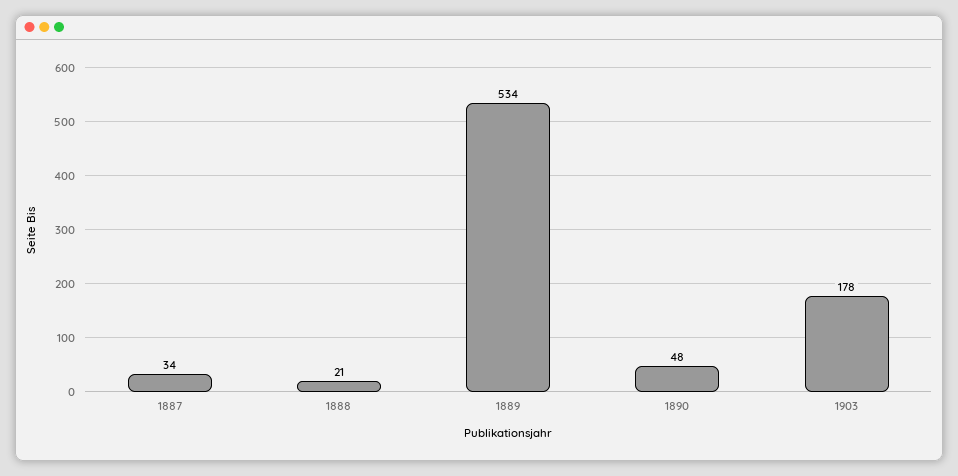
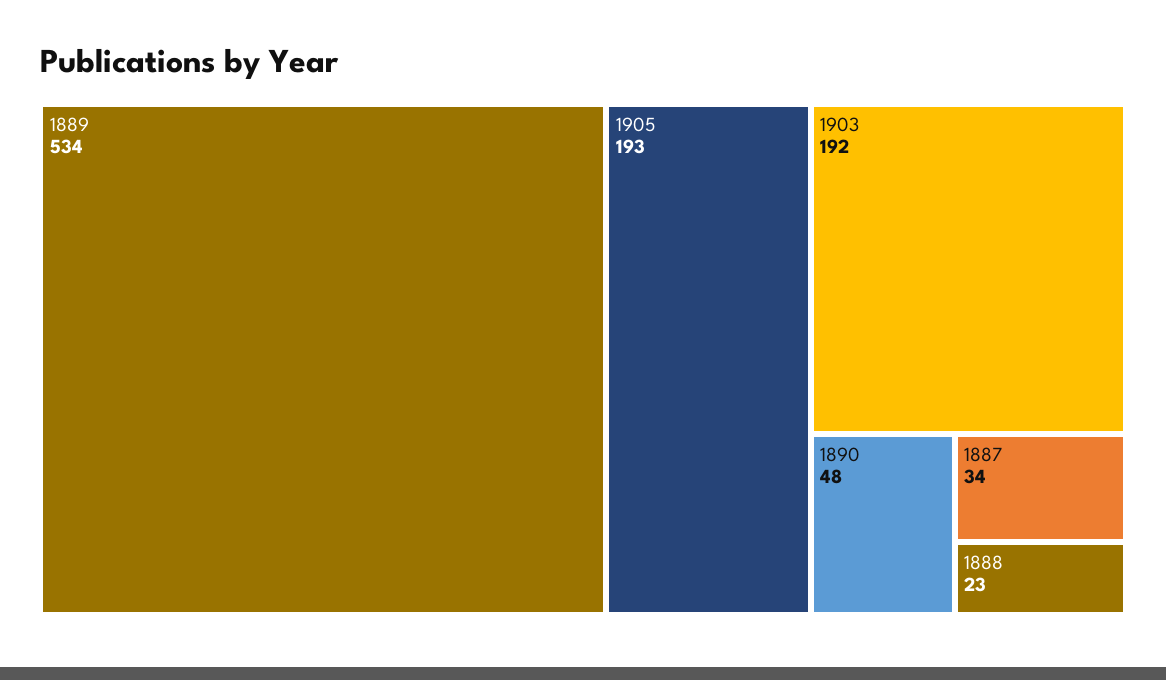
1888: 21 -> 23
1903: 178 -> 192
1905: none -> 193

